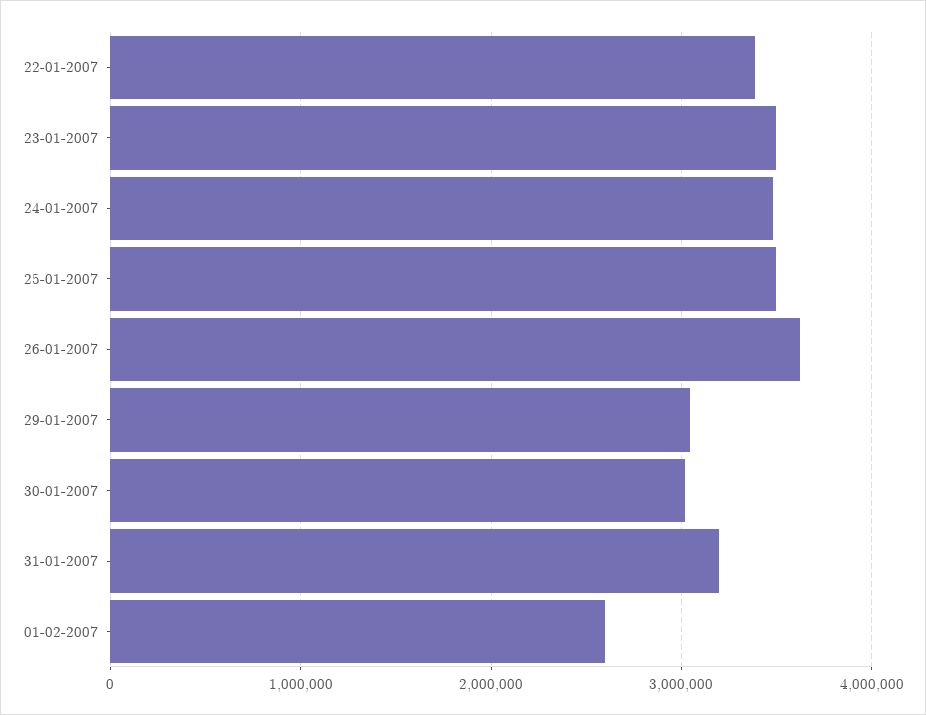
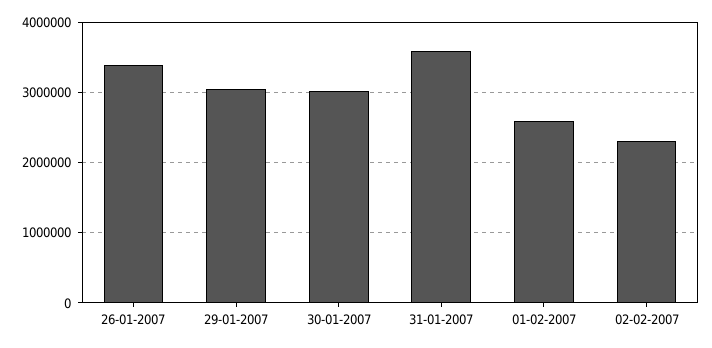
22-01-2007: 3400000 -> none
23-01-2007: 3500000 -> none
24-01-2007: 3500000 -> none
25-01-2007: 3500000 -> none
26-01-2007: 3600000 -> 3400000
31-01-2007: 3200000 -> 3600000
02-02-2007: none -> 2300000

